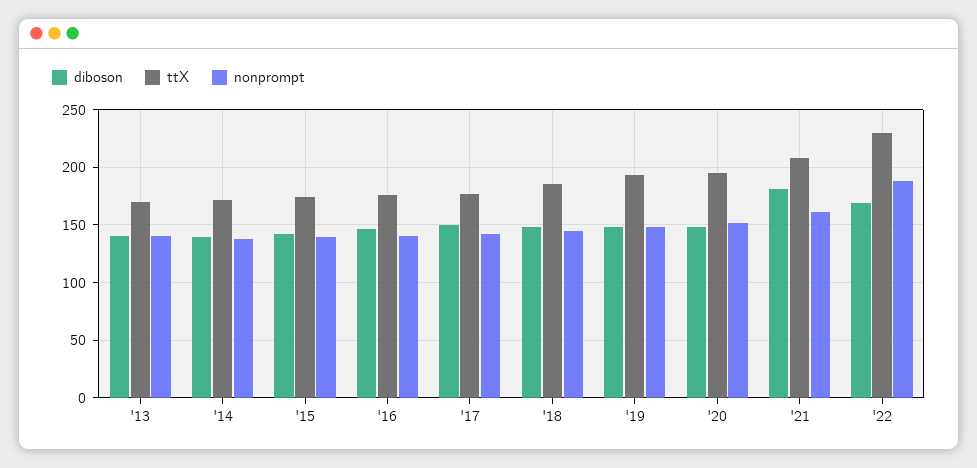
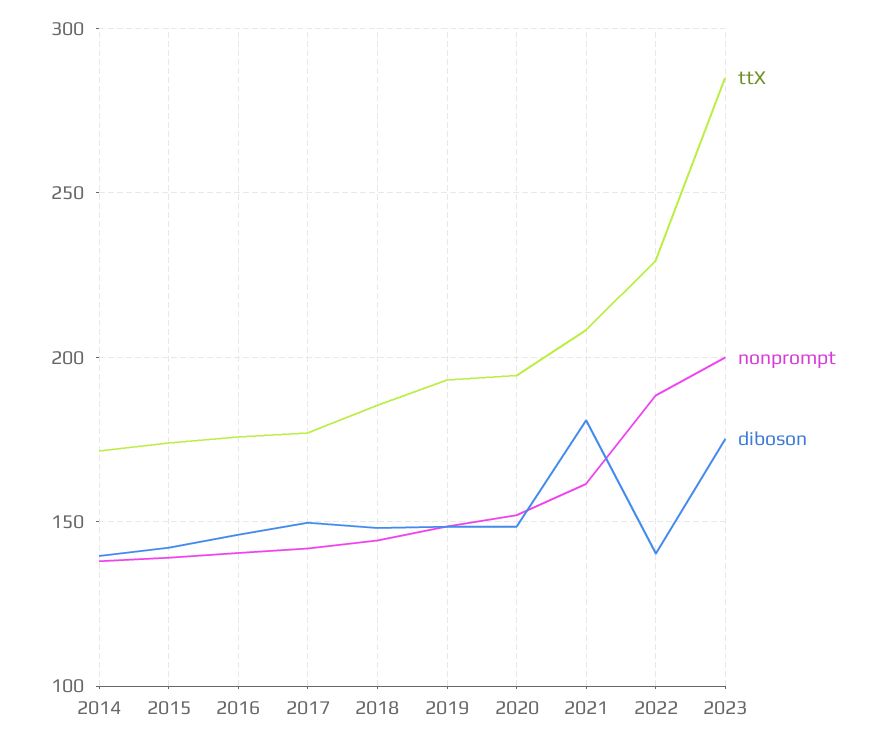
diboson, '13: 140 -> none
ttX, '13: 170 -> none
nonprompt, '13: 140 -> none
diboson, '22: 170 -> 140
ttX, 2023: none -> 285
nonprompt, 2023: none -> 200
diboson, 2023: none -> 175

